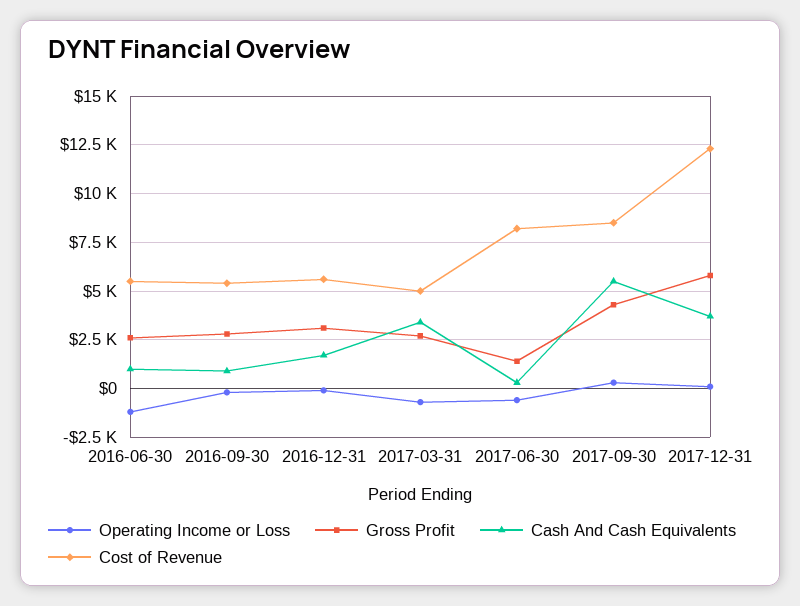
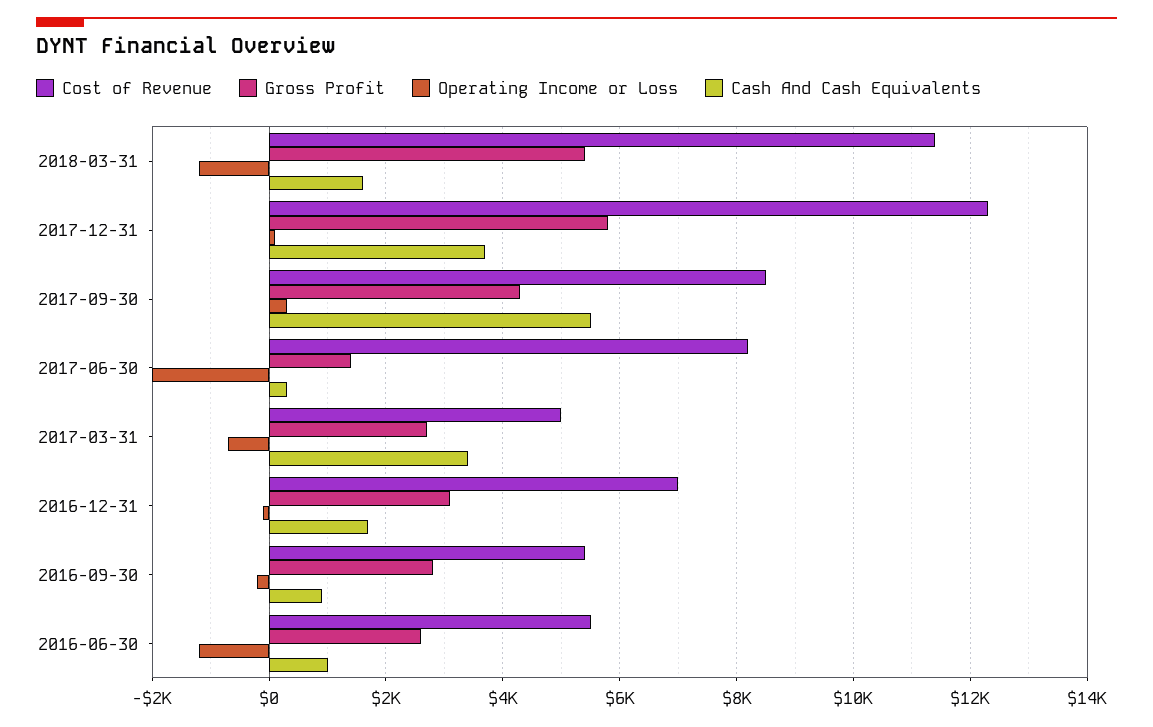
Cost of Revenue, 2016-12-31: 5500 -> 7000
Operating Income or Loss, 2017-06-30: -500 -> -2000
Cost of Revenue, 2018-03-31: none -> 11400
Gross Profit, 2018-03-31: none -> 5400
Operating Income or Loss, 2018-03-31: none -> -1200
Cash And Cash Equivalents, 2018-03-31: none -> 1600

